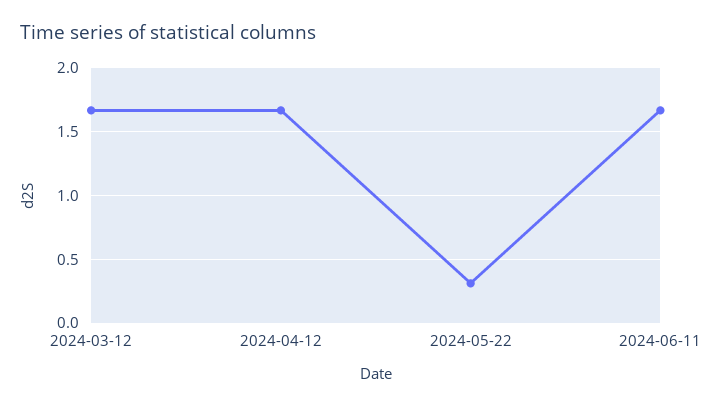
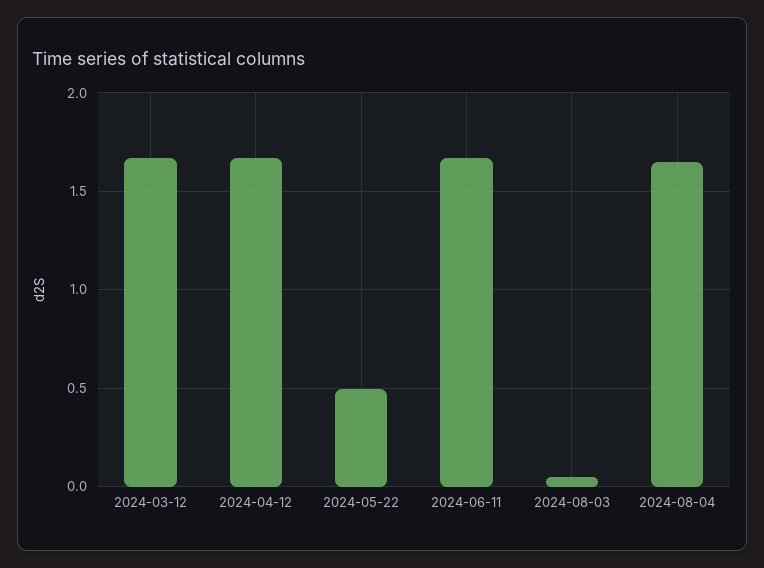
2024-05-22: 0.3 -> 0.5
2024-08-03: none -> 0.05
2024-08-04: none -> 1.65

